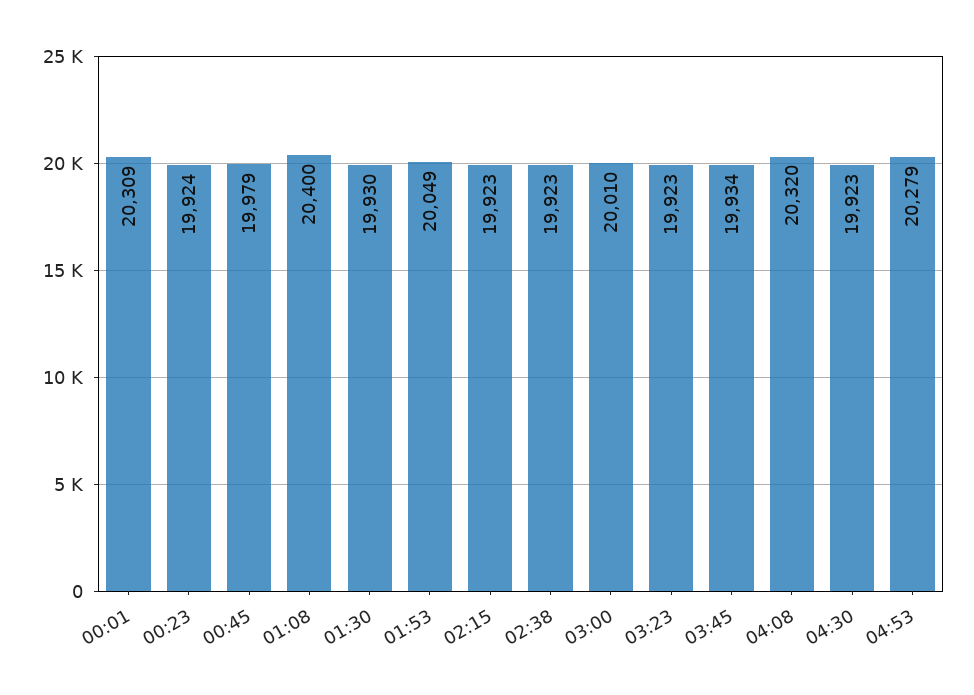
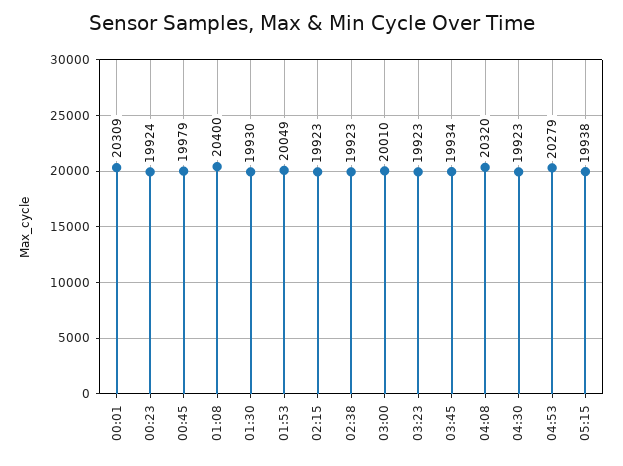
05:15: none -> 19938

